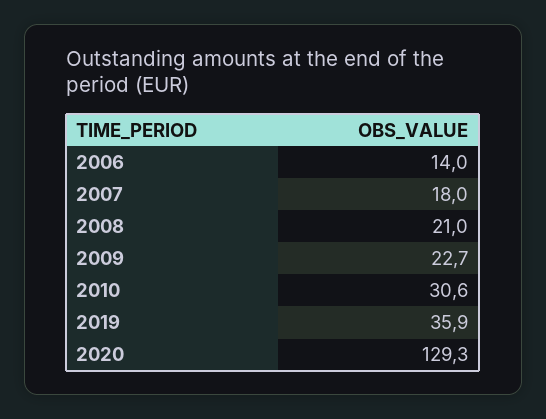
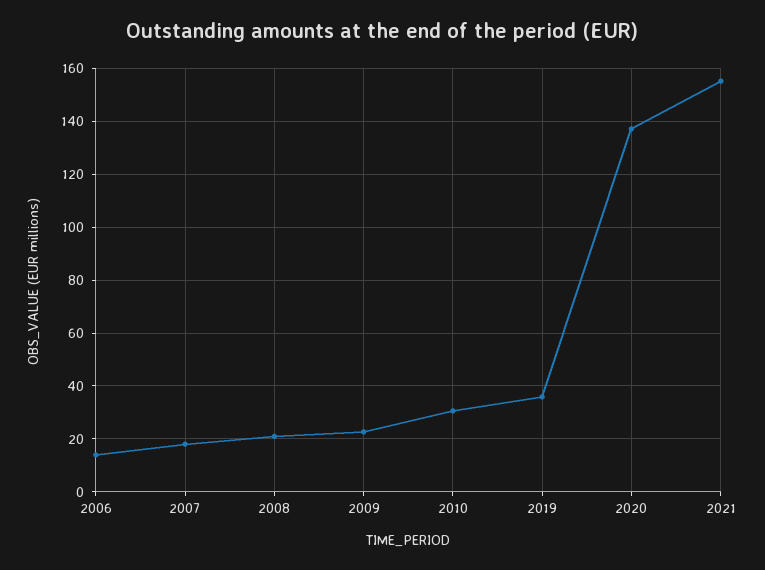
2020: 129.3 -> 137.5
2021: none -> 155

